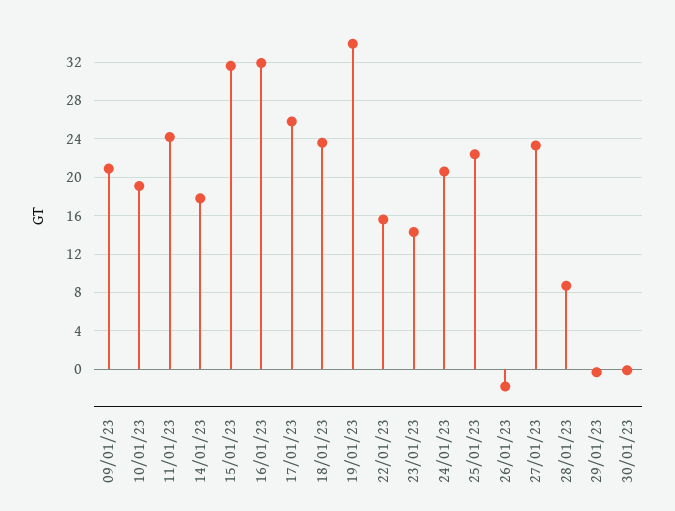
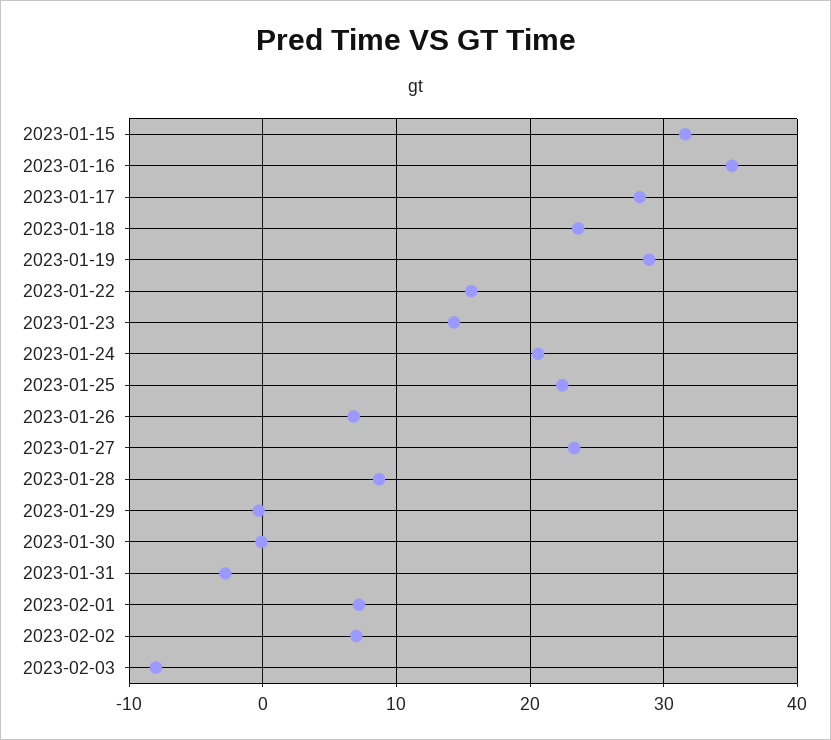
09/01/23: 21 -> none
10/01/23: 19 -> none
11/01/23: 24 -> none
14/01/23: 18 -> none
16/01/23: 32 -> 35
17/01/23: 26 -> 28
19/01/23: 34 -> 29
26/01/23: -2 -> 7
2023-01-31: none -> -3
2023-02-01: none -> 7
2023-02-02: none -> 7
2023-02-03: none -> -8

